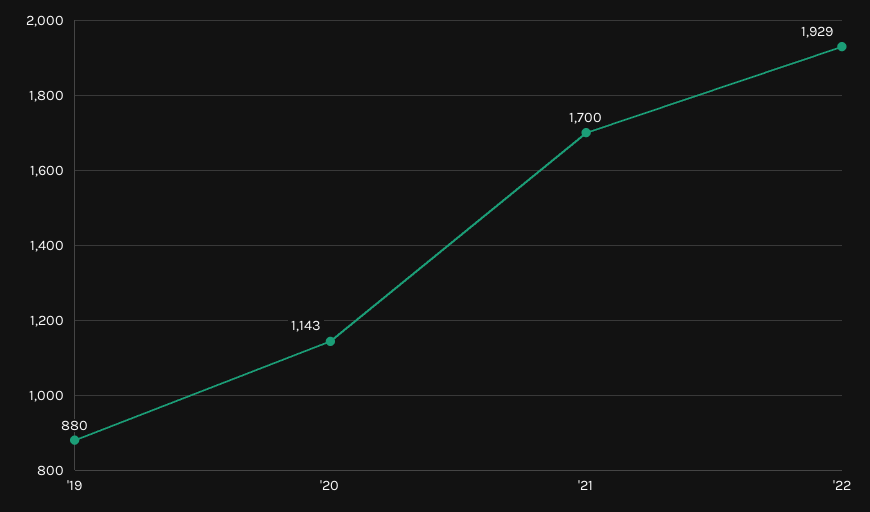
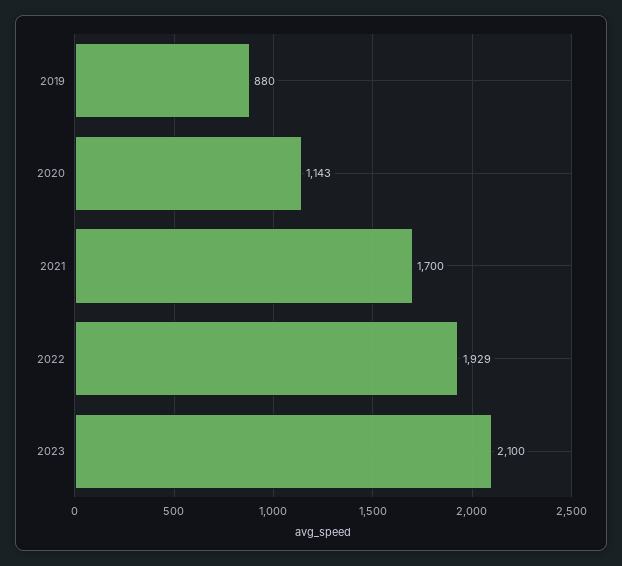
2023: none -> 2100

